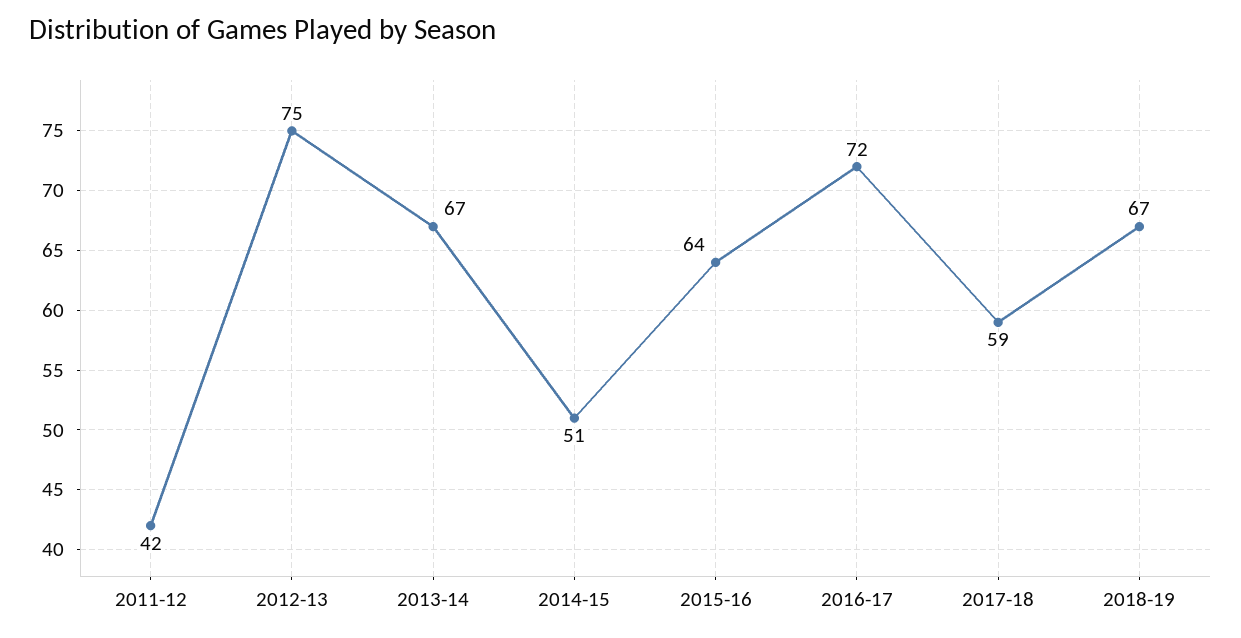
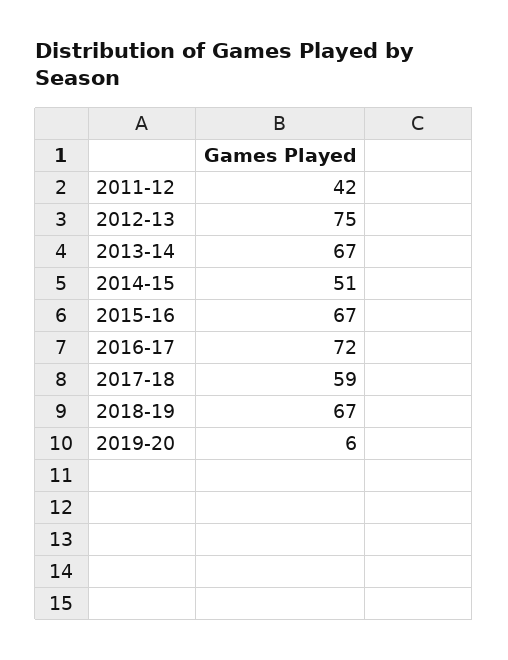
2015-16: 64 -> 67
2019-20: none -> 6

